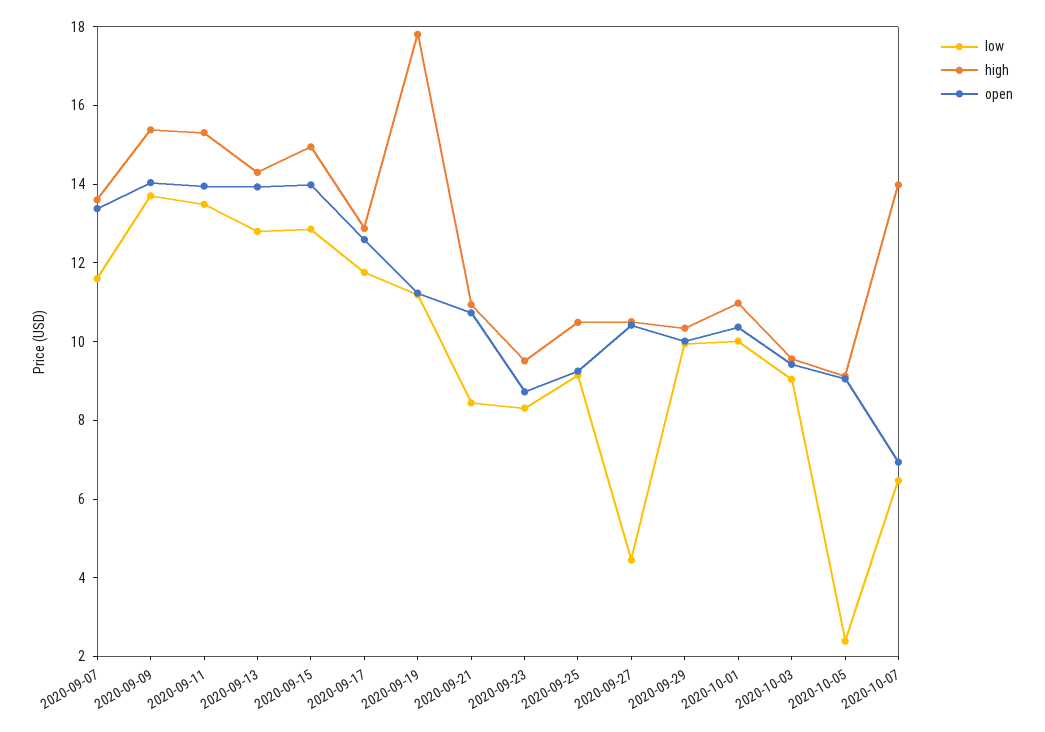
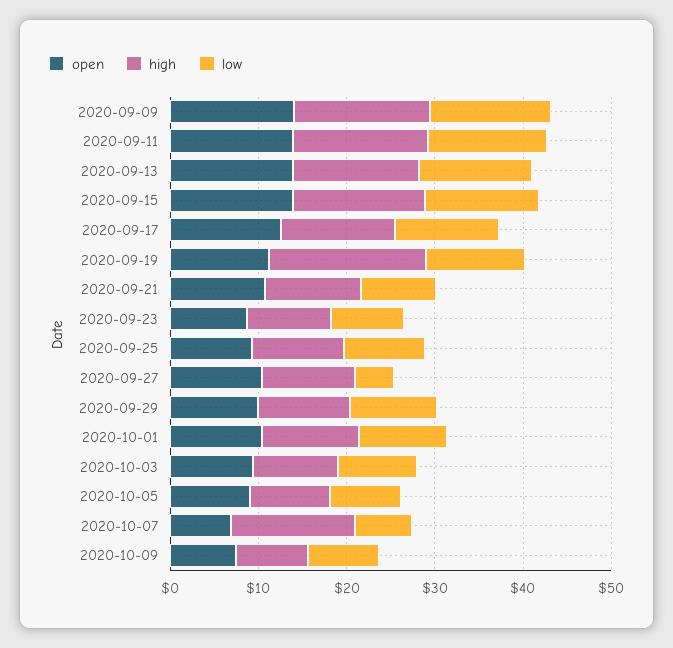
low, 2020-09-07: 11.5 -> none
high, 2020-09-07: 13.5 -> none
open, 2020-09-07: 13.5 -> none
low, 2020-10-05: 2.5 -> 8
open, 2020-10-09: none -> 8
high, 2020-10-09: none -> 8
low, 2020-10-09: none -> 8

